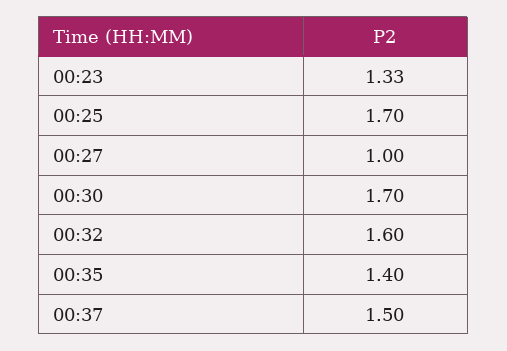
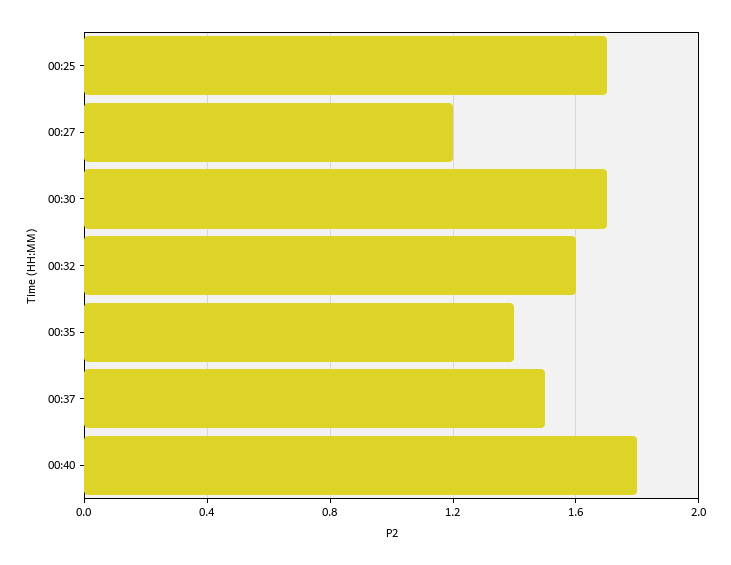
00:23: 1.33 -> none
00:27: 1 -> 1.2
00:40: none -> 1.8

